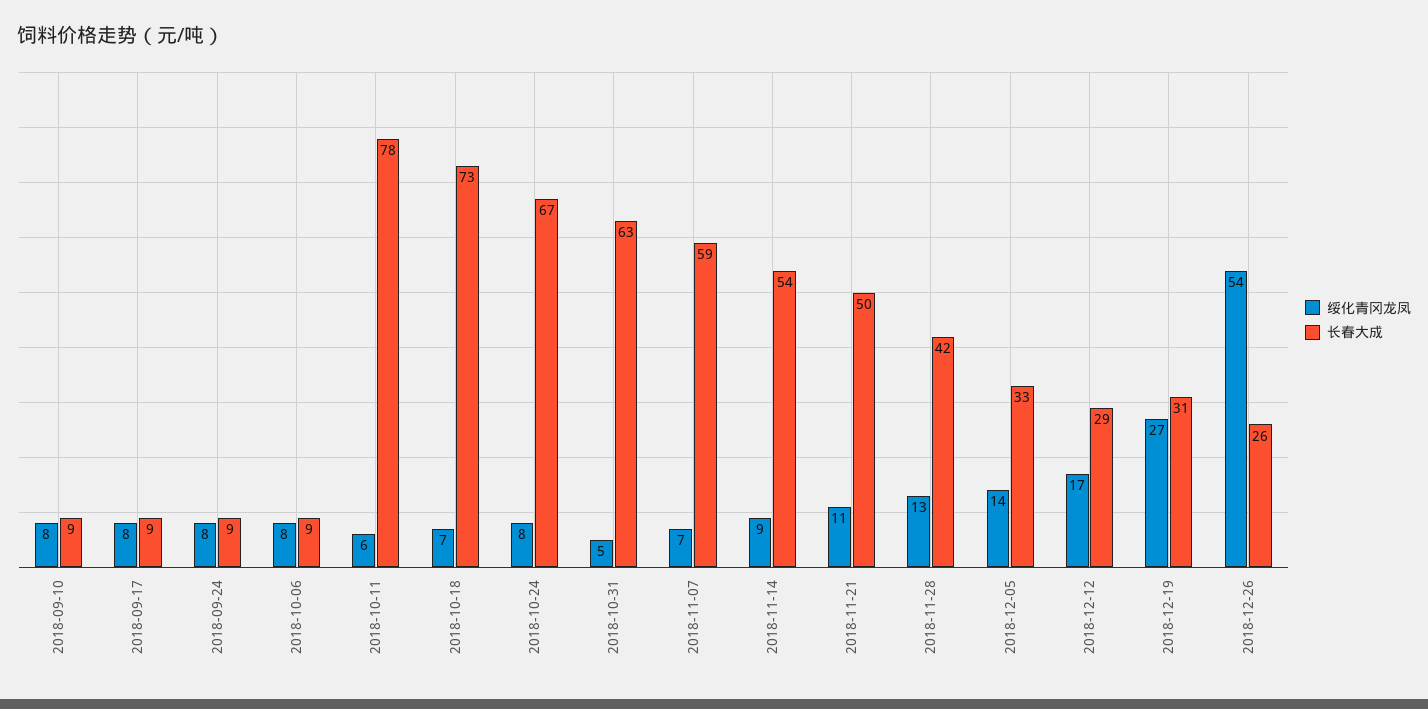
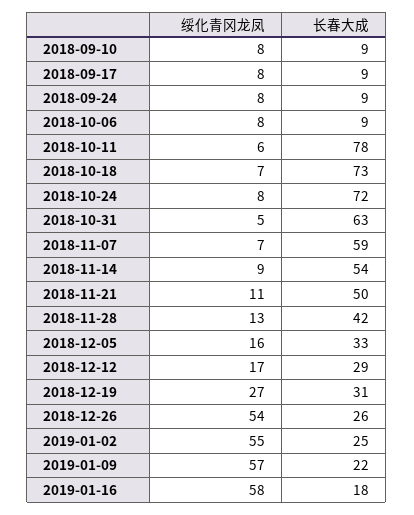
长春大成, 2018-10-24: 67 -> 72
绥化青冈龙凤, 2018-12-05: 14 -> 16
绥化青冈龙凤, 2019-01-02: none -> 55
长春大成, 2019-01-02: none -> 25
绥化青冈龙凤, 2019-01-09: none -> 57
长春大成, 2019-01-09: none -> 22
绥化青冈龙凤, 2019-01-16: none -> 58
长春大成, 2019-01-16: none -> 18

